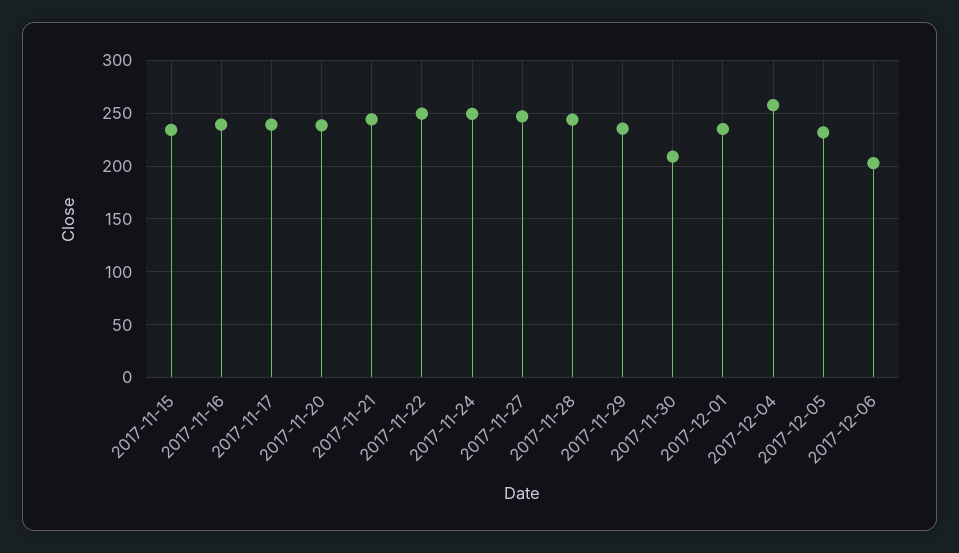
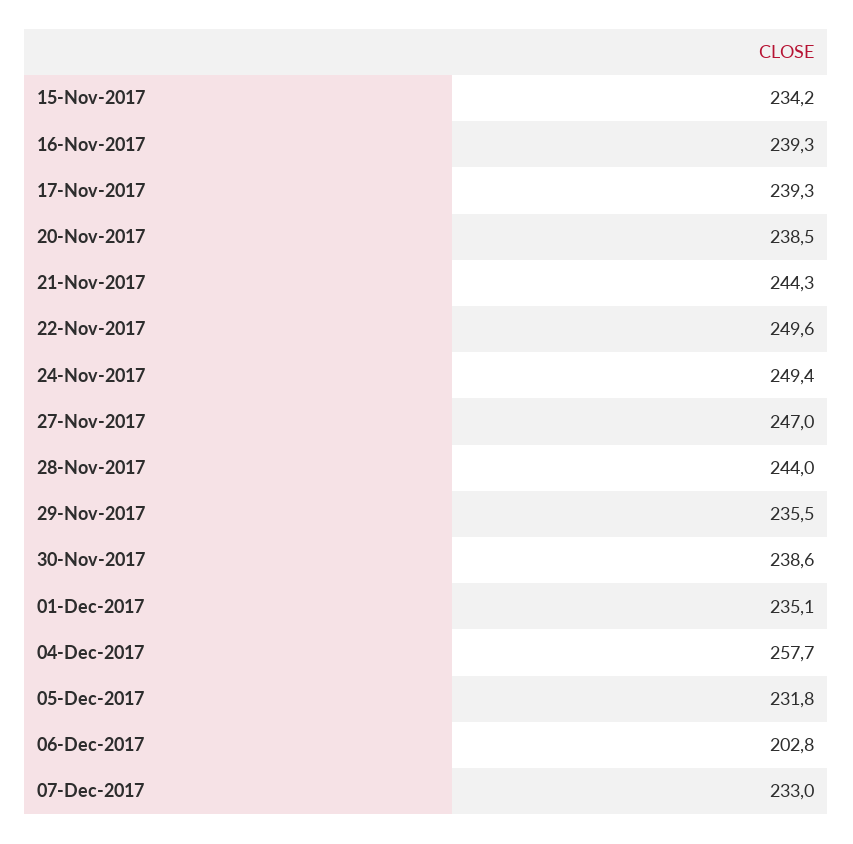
2017-11-30: 210 -> 238.6
07-Dec-2017: none -> 233

